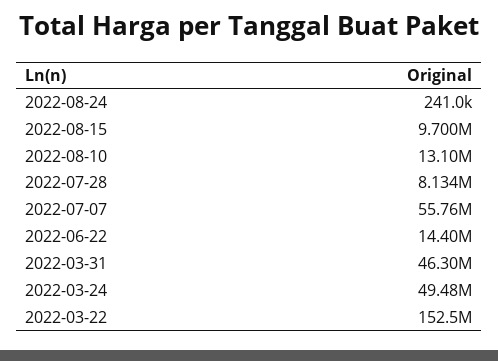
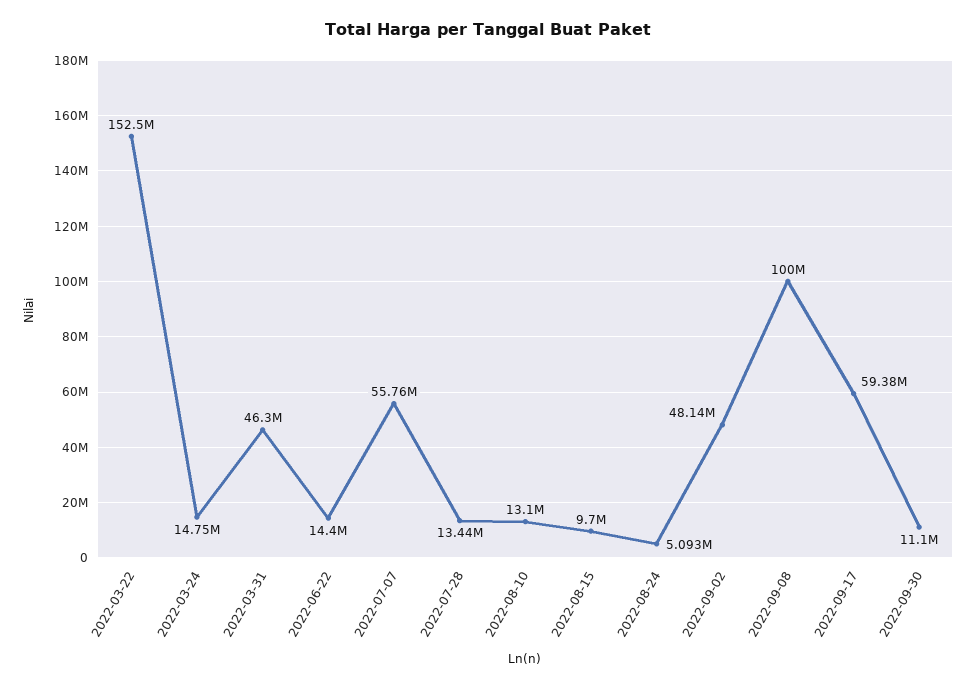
2022-08-24: 241000 -> 5093000
2022-07-28: 8134000 -> 13440000
2022-03-24: 49480000 -> 14750000
2022-09-02: none -> 48140000
2022-09-08: none -> 100000000
2022-09-17: none -> 59380000
2022-09-30: none -> 11100000

